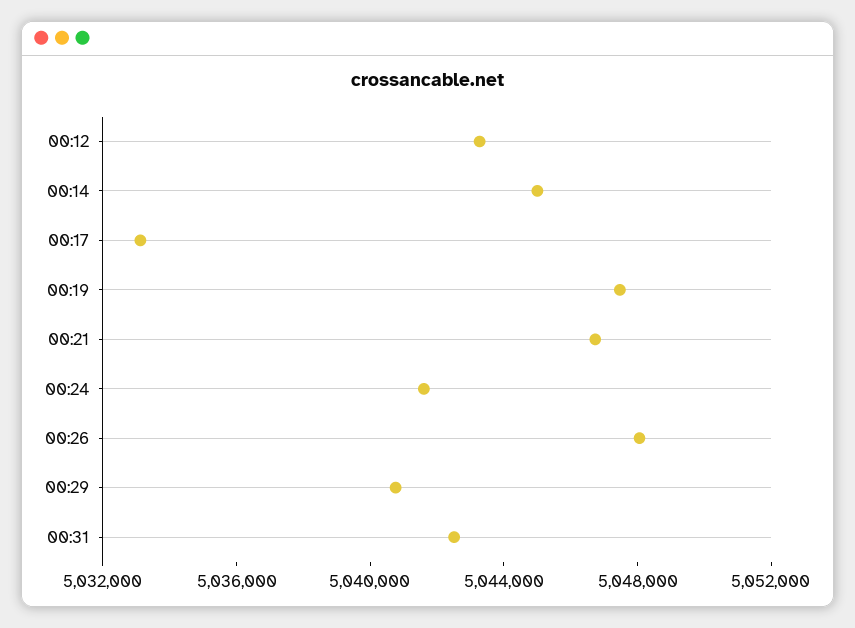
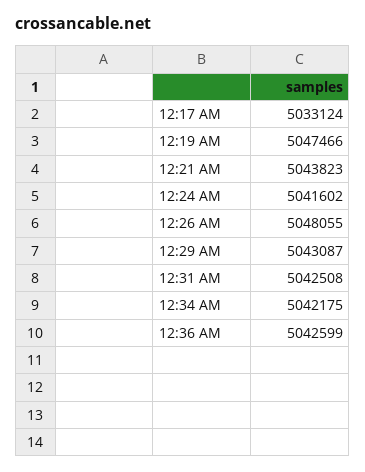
00:12: 5043000 -> none
00:14: 5045000 -> none
00:21: 5047000 -> 5043823
00:29: 5041000 -> 5043087
12:34 AM: none -> 5042175
12:36 AM: none -> 5042599

